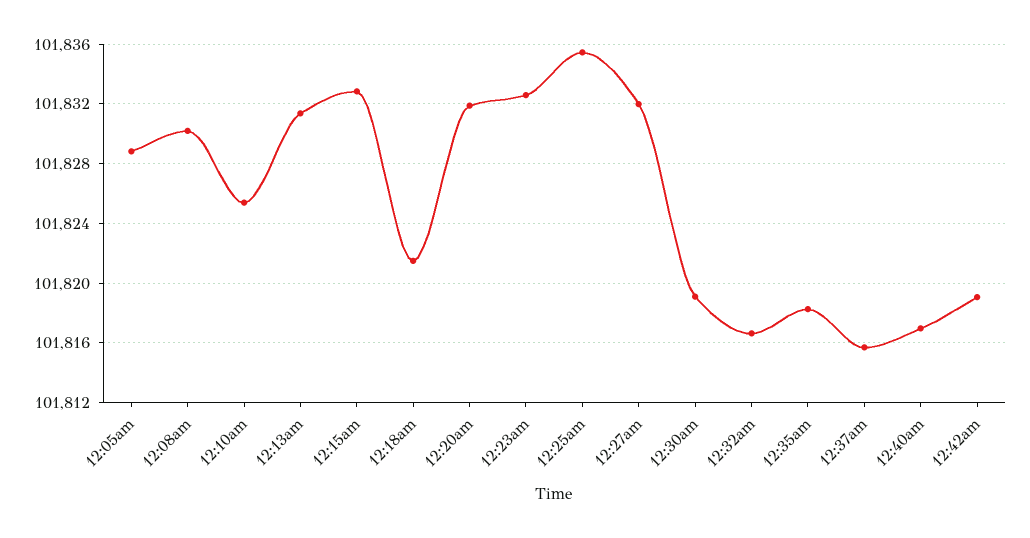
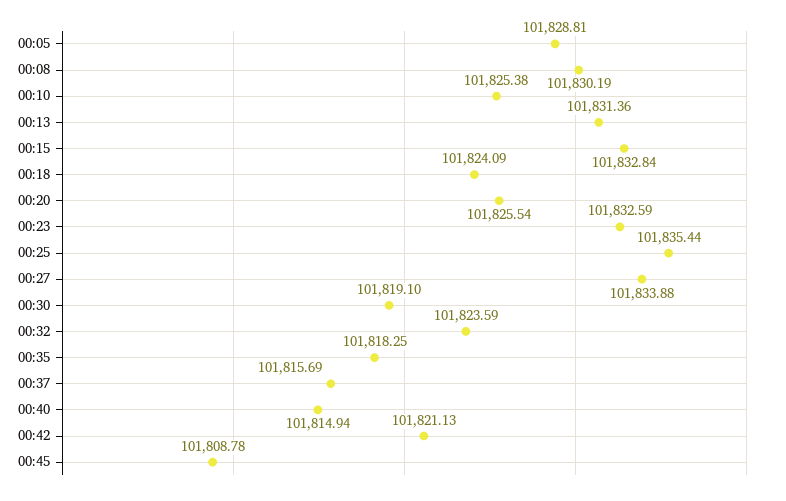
12:18am: 101821.5 -> 101824.09
12:20am: 101832 -> 101825.54
12:27am: 101832 -> 101833.88
12:32am: 101816.5 -> 101823.59
12:40am: 101817 -> 101814.94
12:42am: 101819 -> 101821.13
00:45: none -> 101808.78

